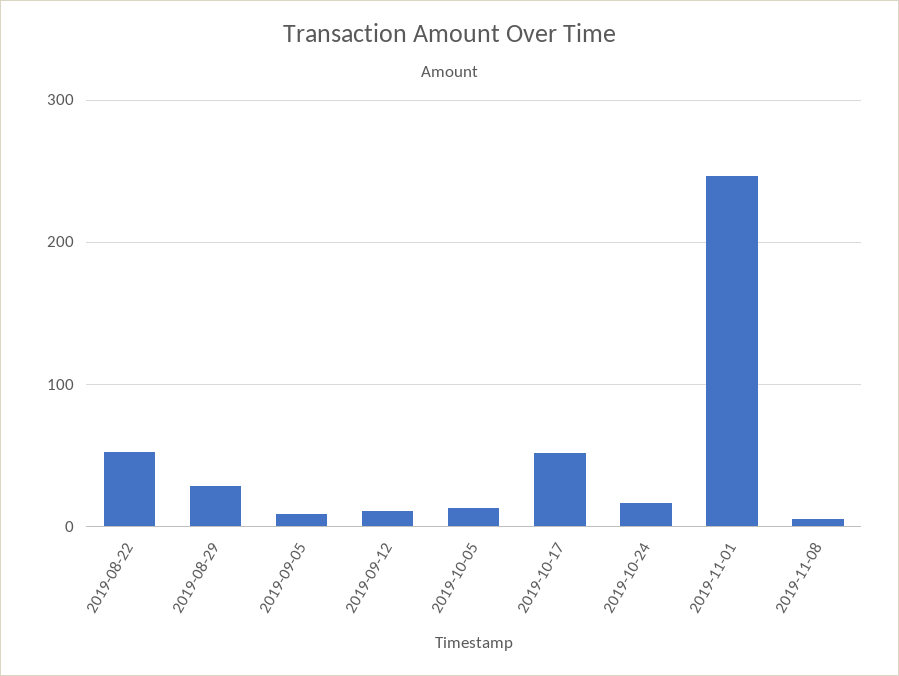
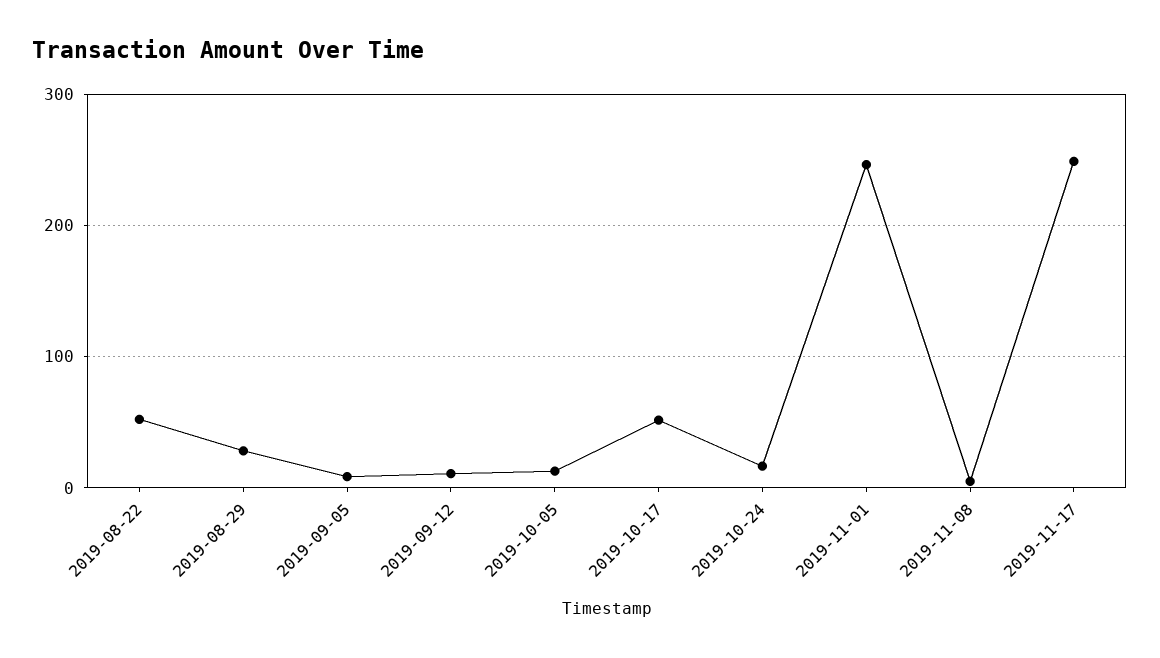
2019-11-17: none -> 250

